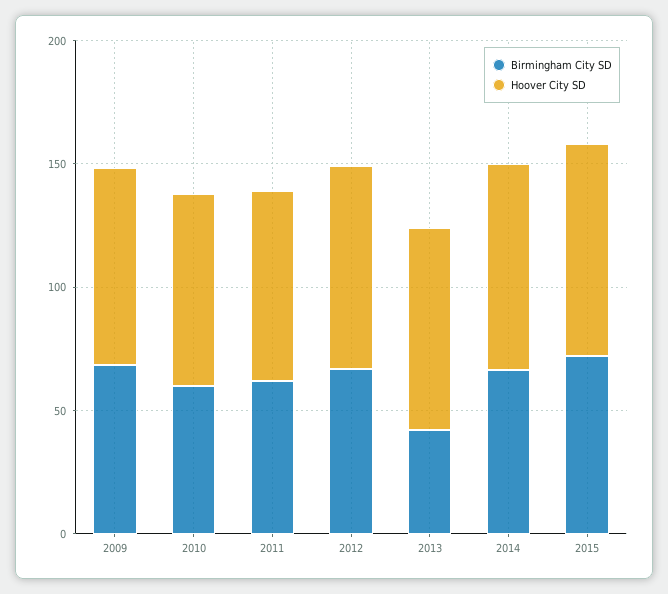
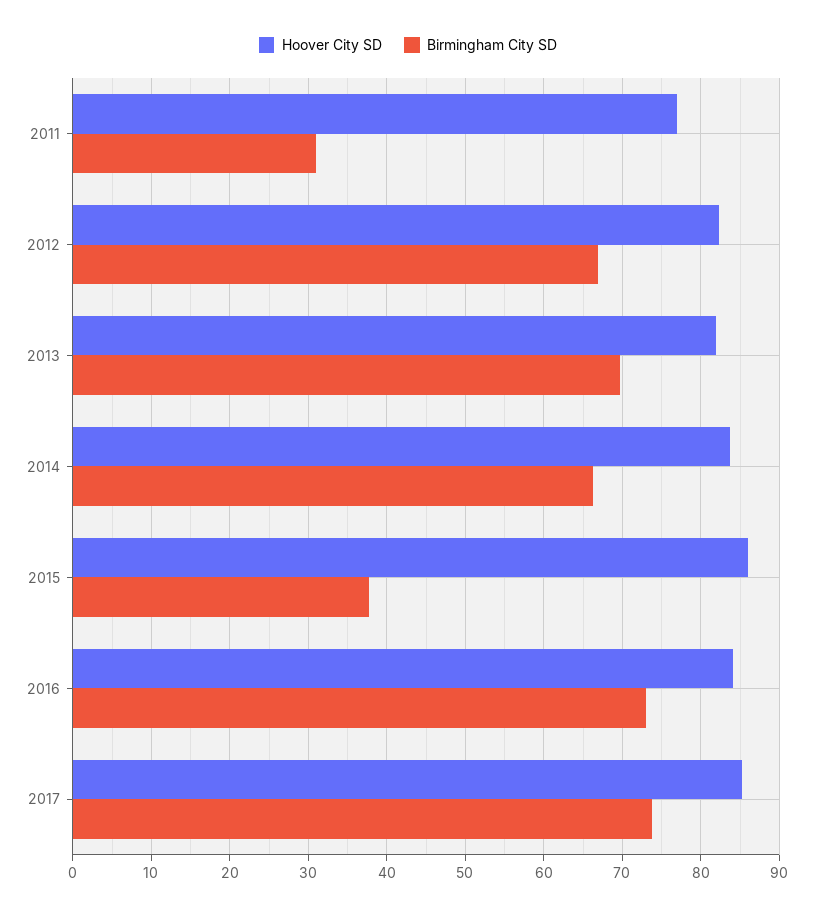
Birmingham City SD, 2009: 70 -> none
Hoover City SD, 2009: 80 -> none
Birmingham City SD, 2010: 60 -> none
Hoover City SD, 2010: 80 -> none
Birmingham City SD, 2011: 60 -> 31
Birmingham City SD, 2013: 40 -> 70
Birmingham City SD, 2015: 70 -> 38
Hoover City SD, 2016: none -> 84
Birmingham City SD, 2016: none -> 73
Hoover City SD, 2017: none -> 85
Birmingham City SD, 2017: none -> 74

